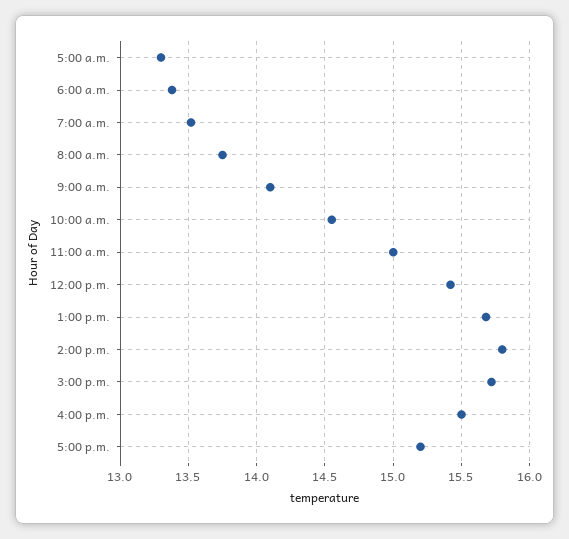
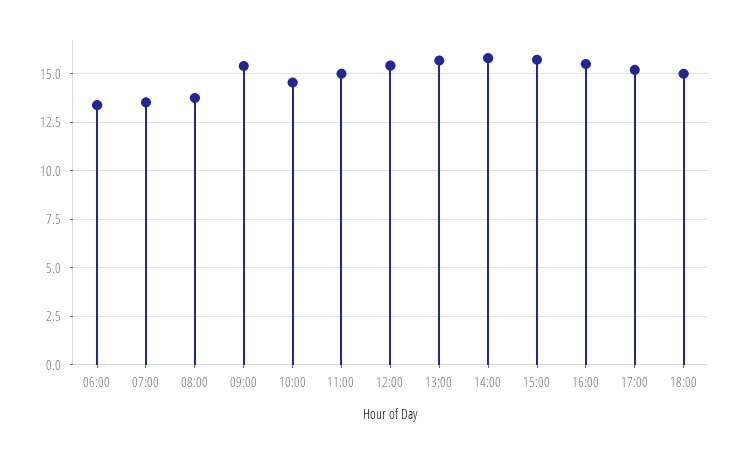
5:00 a.m.: 13.3 -> none
9:00 a.m.: 14.1 -> 15.5
18:00: none -> 15

